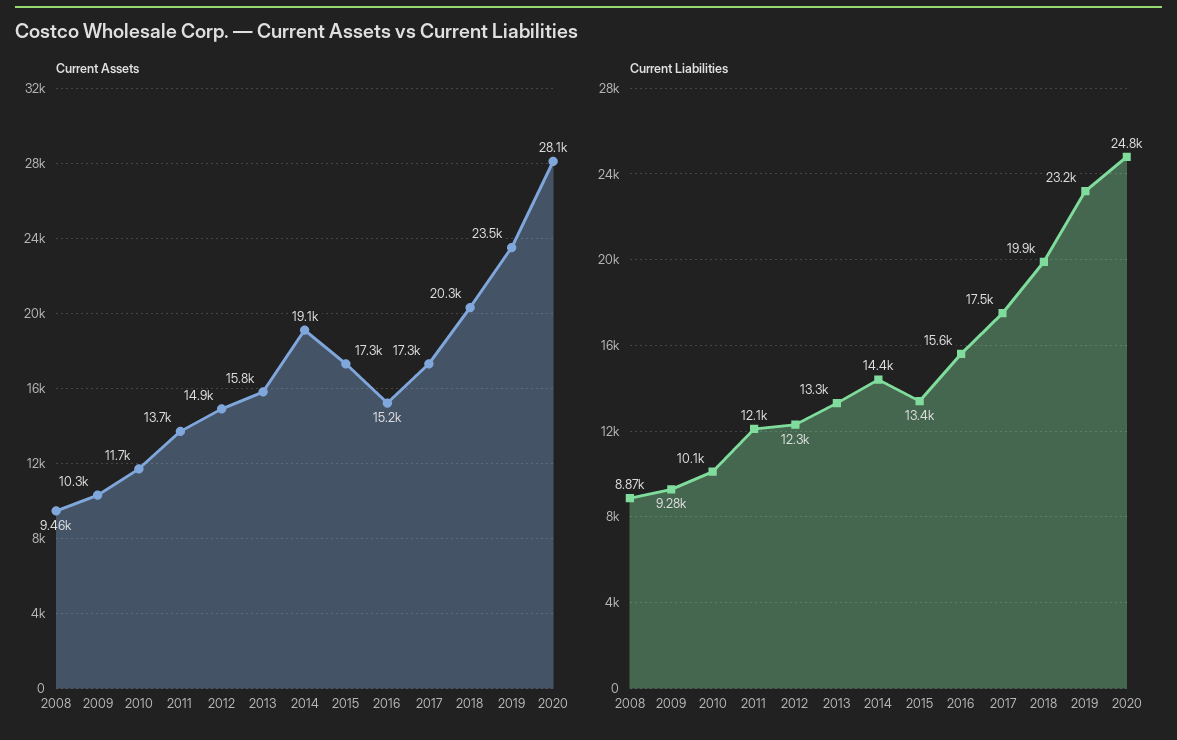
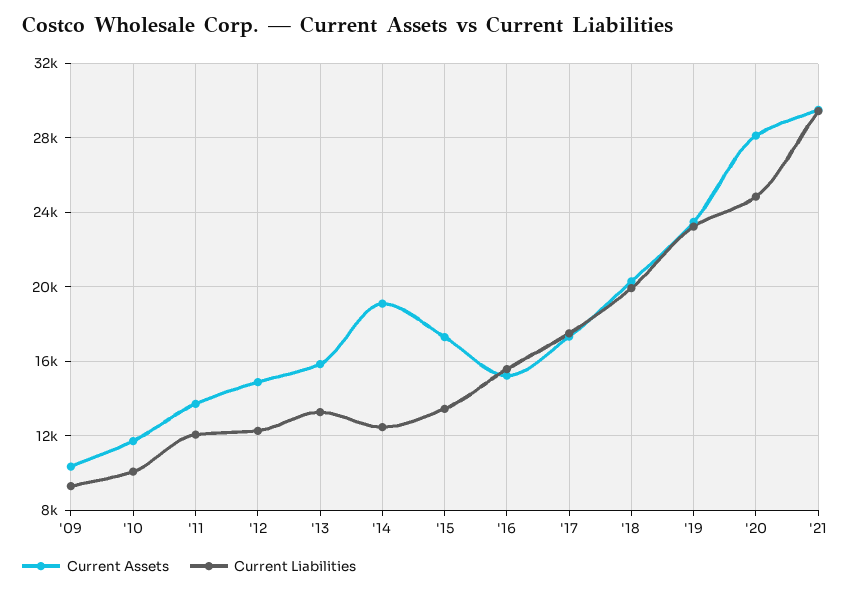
Current Assets, 2008: 9460 -> none
Current Liabilities, 2008: 8870 -> none
Current Liabilities, 2014: 14400 -> 12500
Current Assets, '21: none -> 29500
Current Liabilities, '21: none -> 29500

